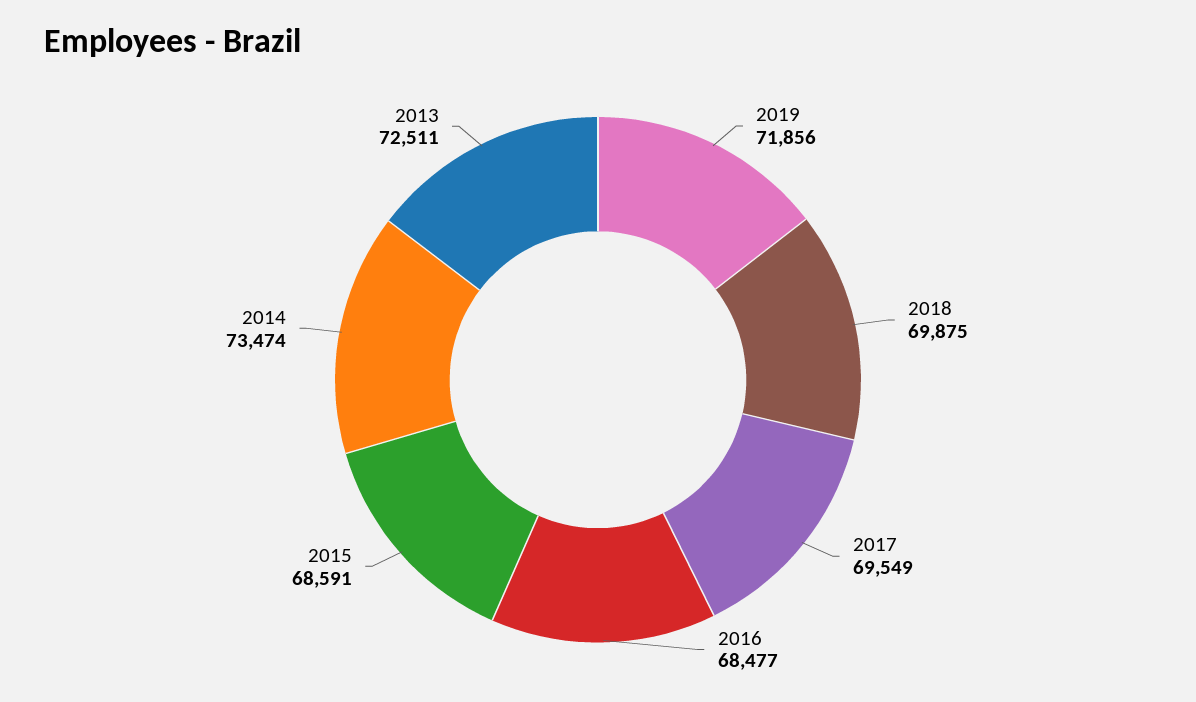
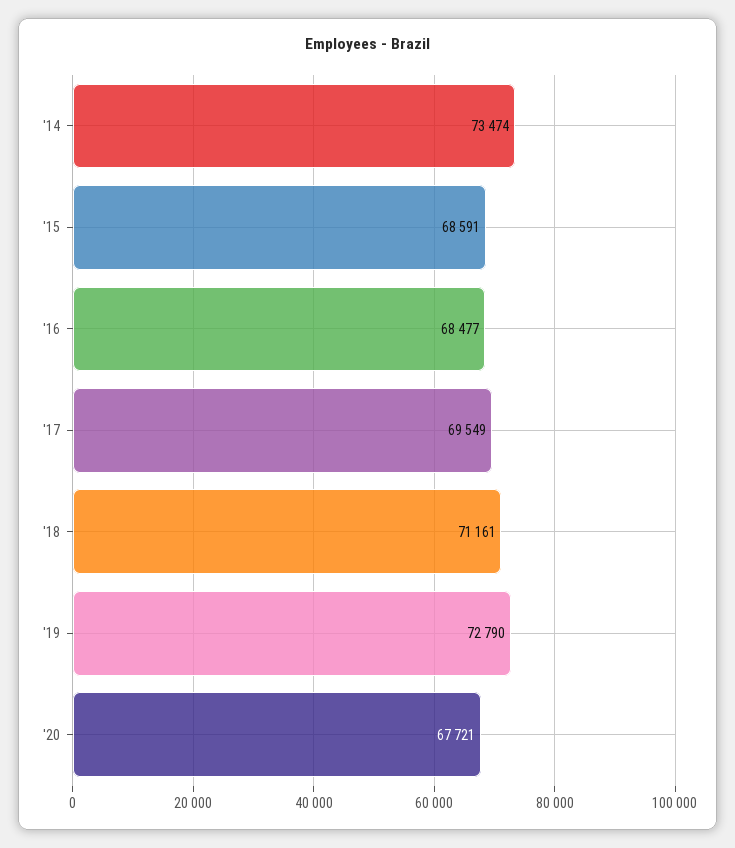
2019: 71856 -> 72790
2018: 69875 -> 71161
2013: 72511 -> none
'20: none -> 67721

